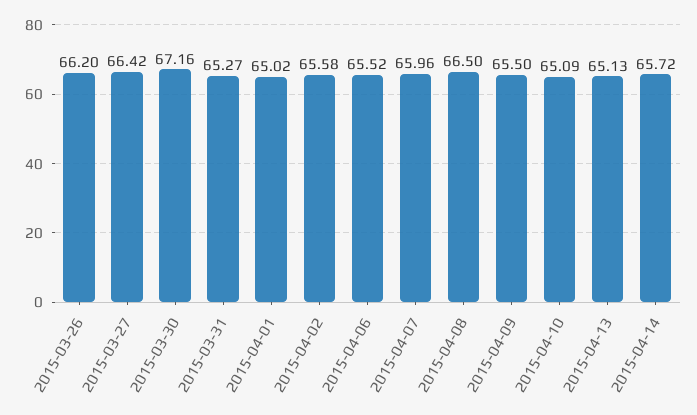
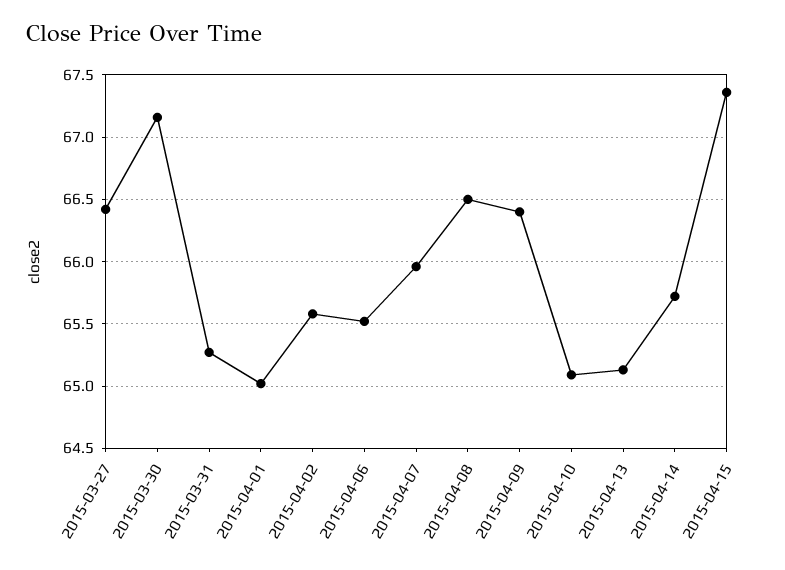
2015-03-26: 66.2 -> none
2015-04-09: 65.5 -> 66.4
2015-04-15: none -> 67.35

